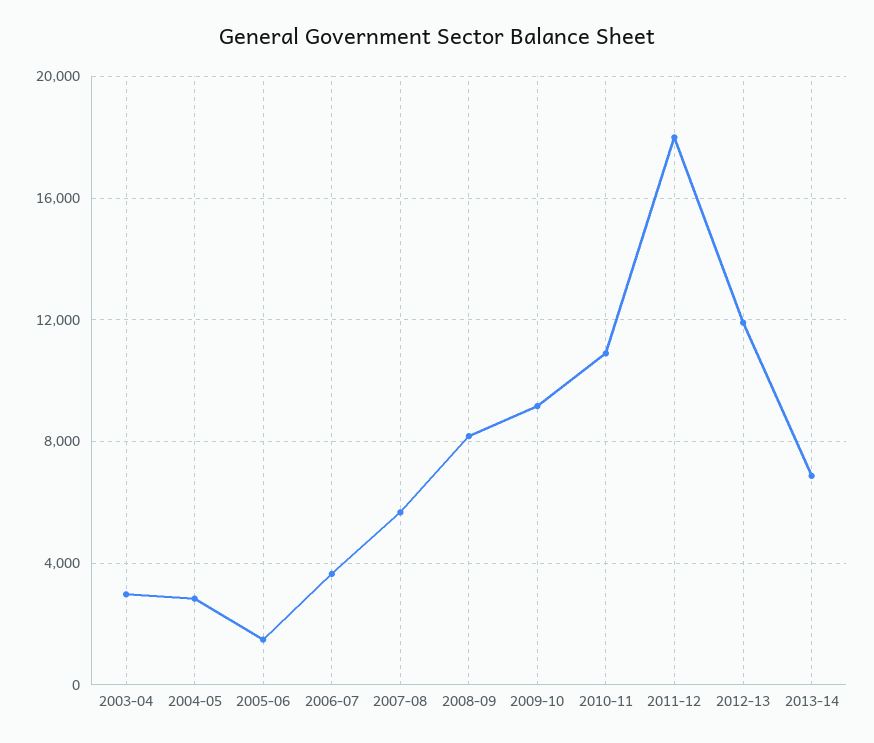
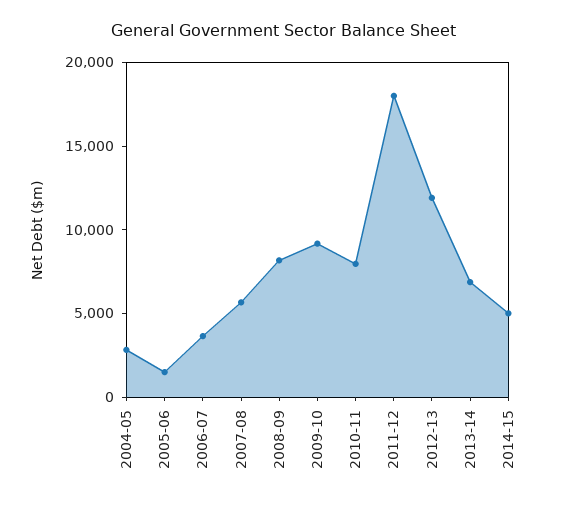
2003-04: 3000 -> none
2010-11: 11000 -> 8000
2014-15: none -> 5000

